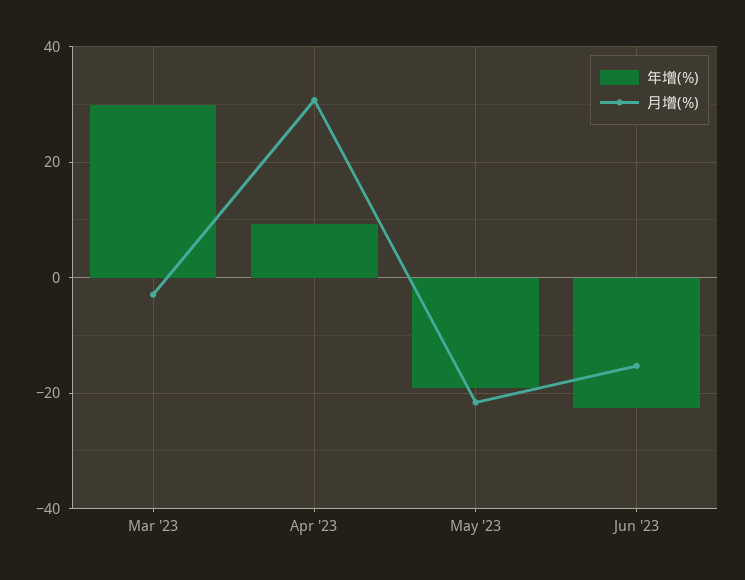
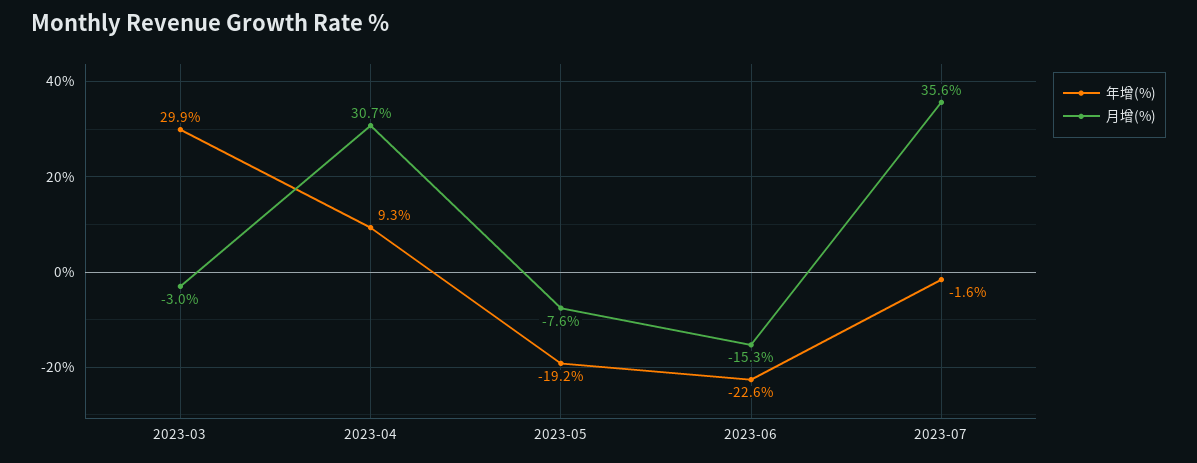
月增(%), May '23: -22 -> -7.6
年增(%), 2023-07: none -> -1.6
月增(%), 2023-07: none -> 35.6

